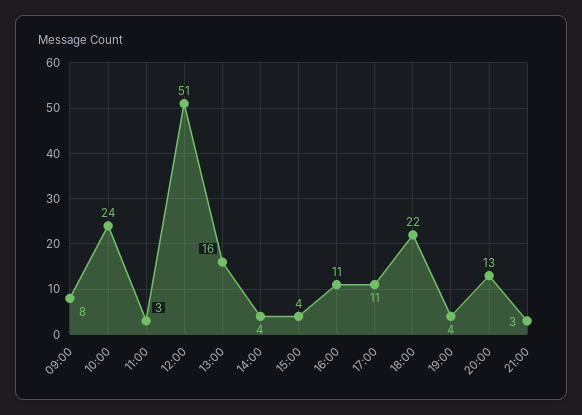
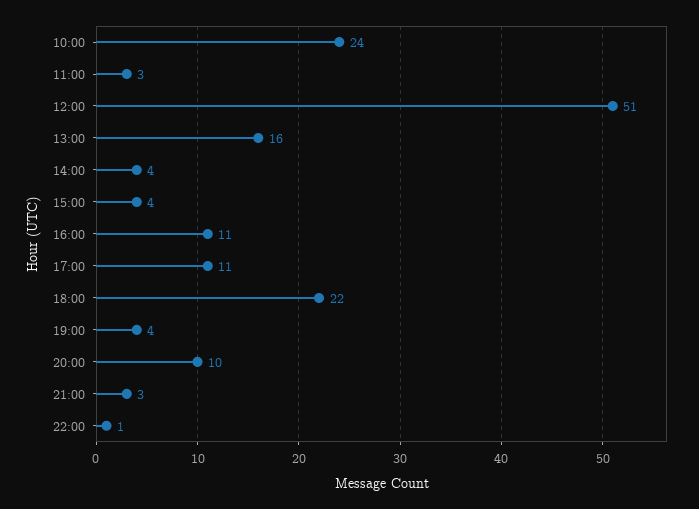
09:00: 8 -> none
20:00: 13 -> 10
22:00: none -> 1

